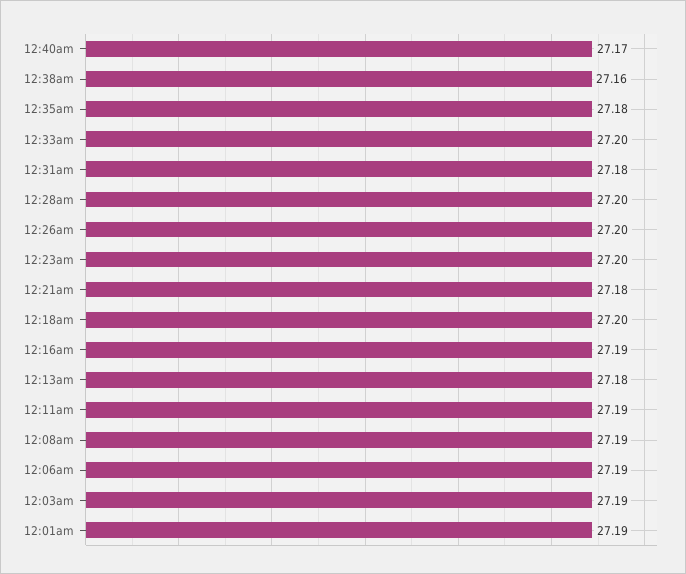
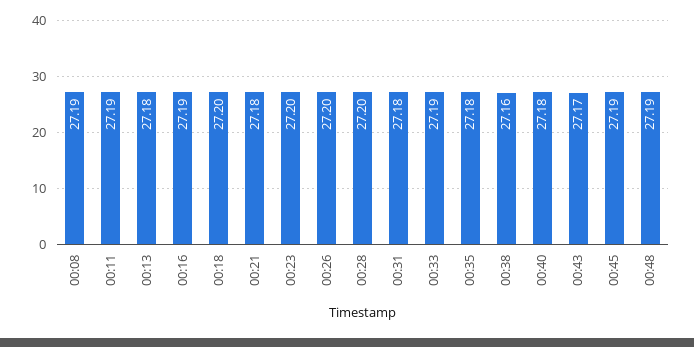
12:40am: 27.17 -> 27.18
12:33am: 27.2 -> 27.19
12:06am: 27.19 -> none
12:03am: 27.19 -> none
12:01am: 27.19 -> none
00:43: none -> 27.17
00:45: none -> 27.19
00:48: none -> 27.19

